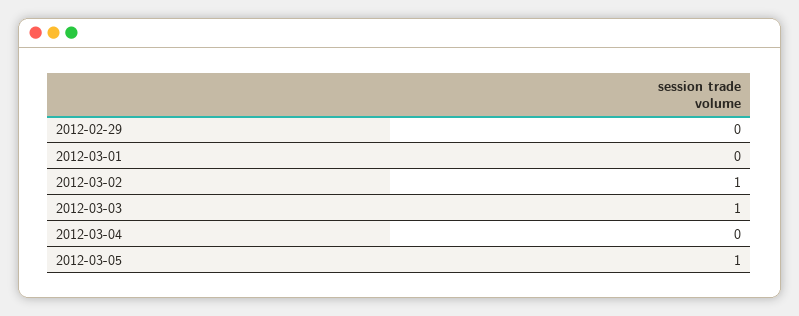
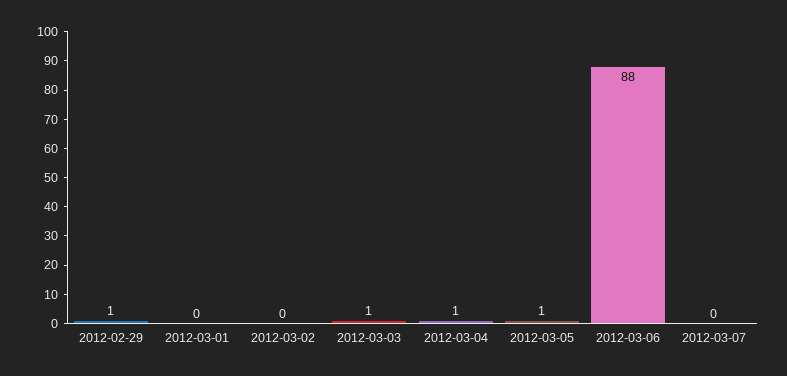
2012-02-29: 0 -> 1
2012-03-02: 1 -> 0
2012-03-04: 0 -> 1
2012-03-06: none -> 88
2012-03-07: none -> 0

